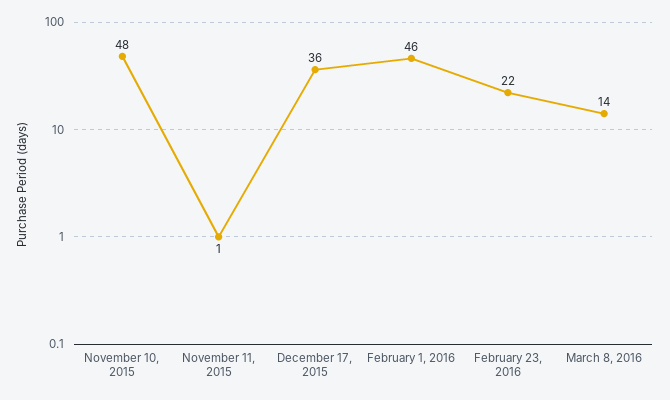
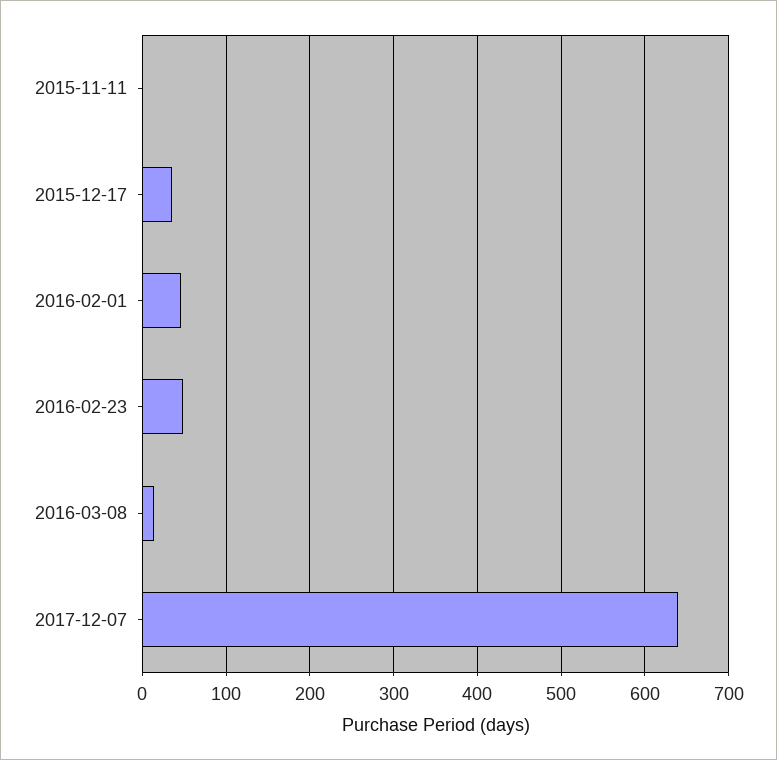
November 10, 2015: 48 -> none
February 23, 2016: 22 -> 50
2017-12-07: none -> 640

